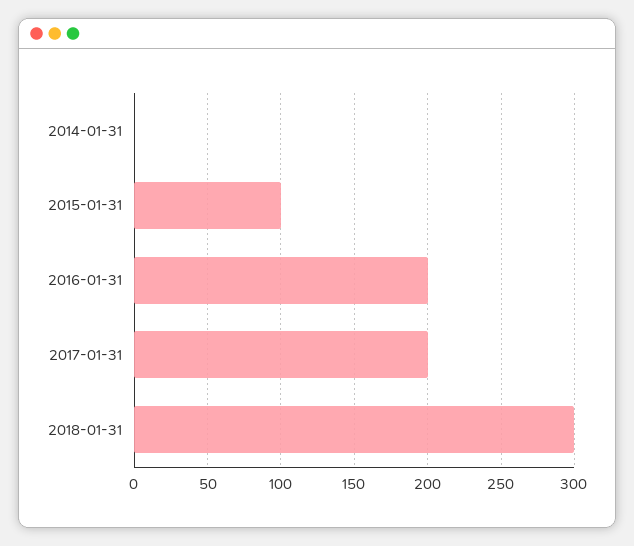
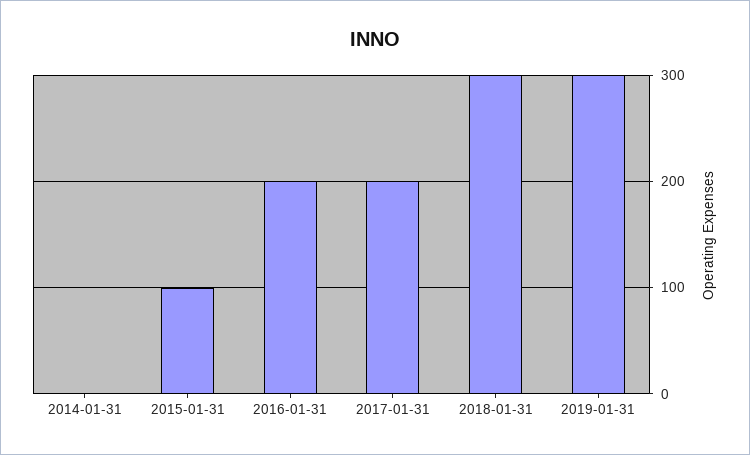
2019-01-31: none -> 300

